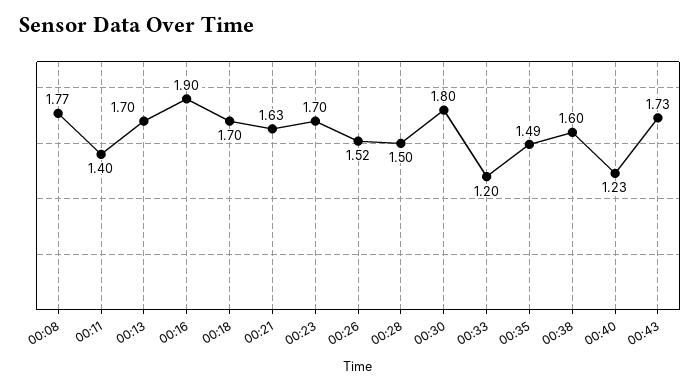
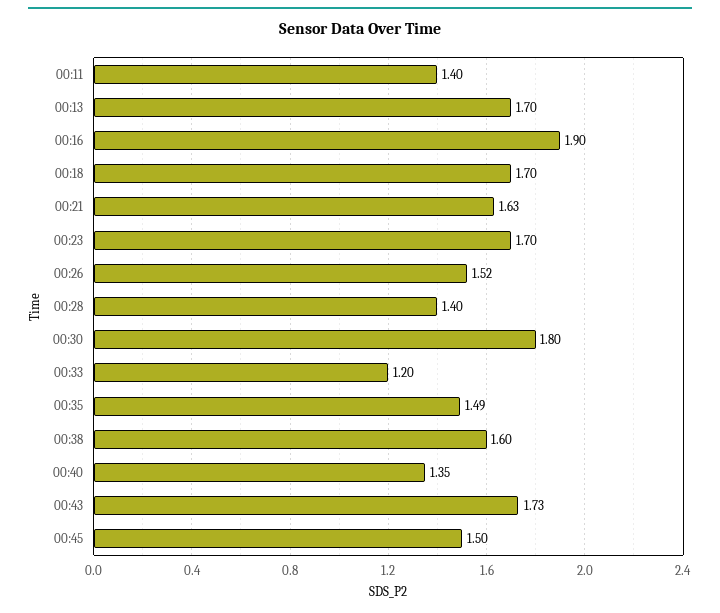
00:08: 1.77 -> none
00:28: 1.5 -> 1.4
00:40: 1.23 -> 1.35
00:45: none -> 1.5

